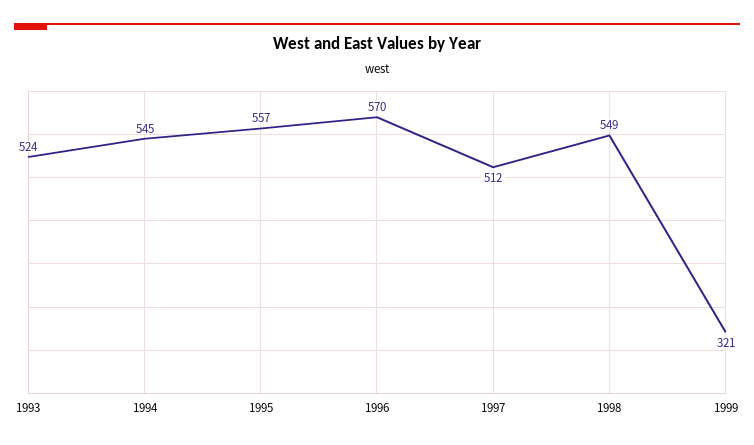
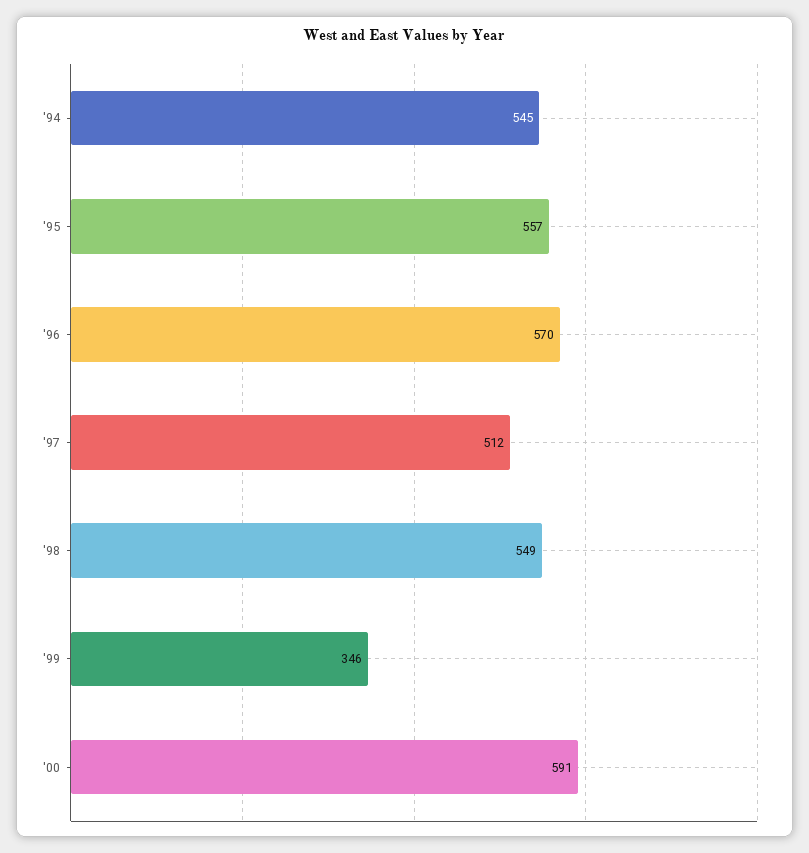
1993: 524 -> none
1999: 321 -> 346
'00: none -> 591

